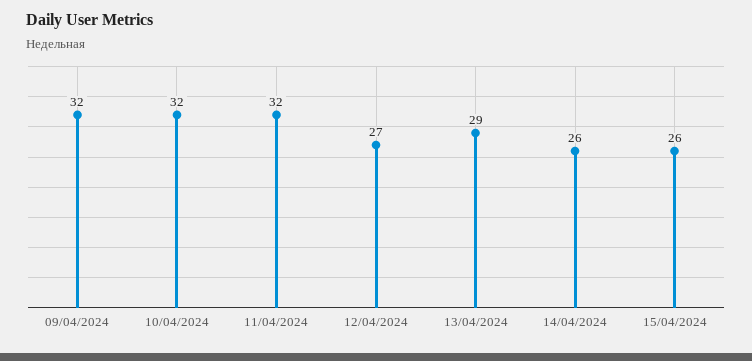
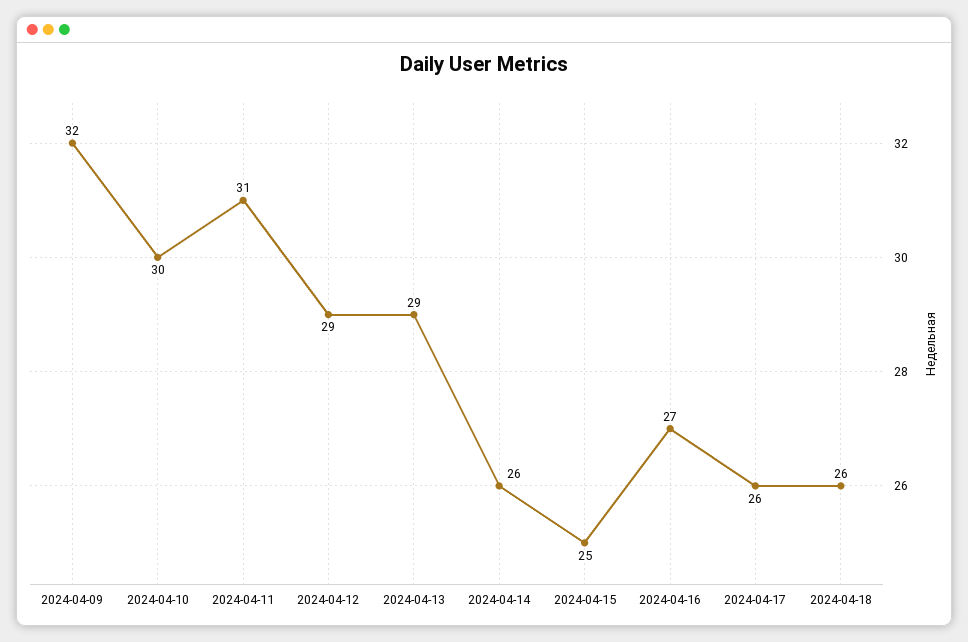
10/04/2024: 32 -> 30
11/04/2024: 32 -> 31
12/04/2024: 27 -> 29
15/04/2024: 26 -> 25
2024-04-16: none -> 27
2024-04-17: none -> 26
2024-04-18: none -> 26

